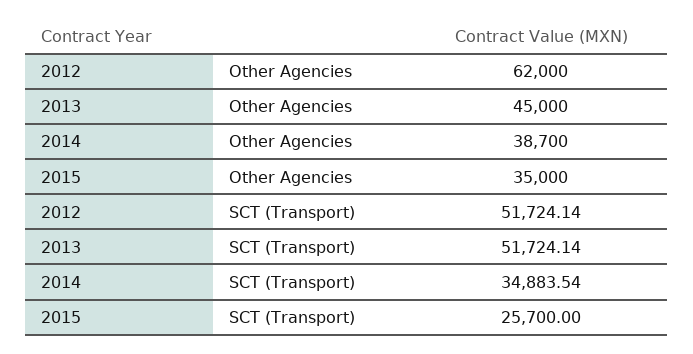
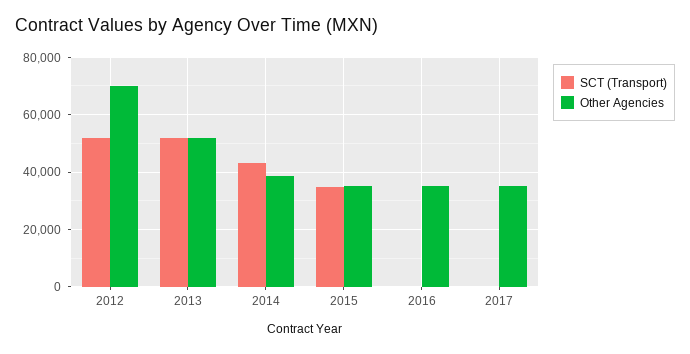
Other Agencies, 2012: 62000 -> 70000
Other Agencies, 2013: 45000 -> 52500
SCT (Transport), 2014: 34883.54 -> 42500
SCT (Transport), 2015: 25700 -> 35000
SCT (Transport), 2016: none -> 0
Other Agencies, 2016: none -> 35000
SCT (Transport), 2017: none -> 0
Other Agencies, 2017: none -> 35000

